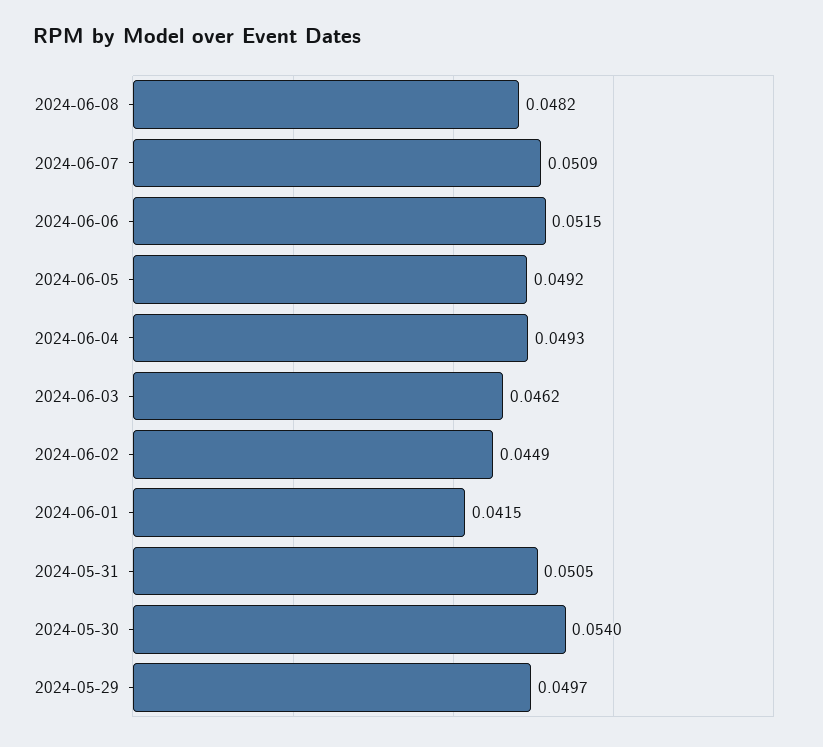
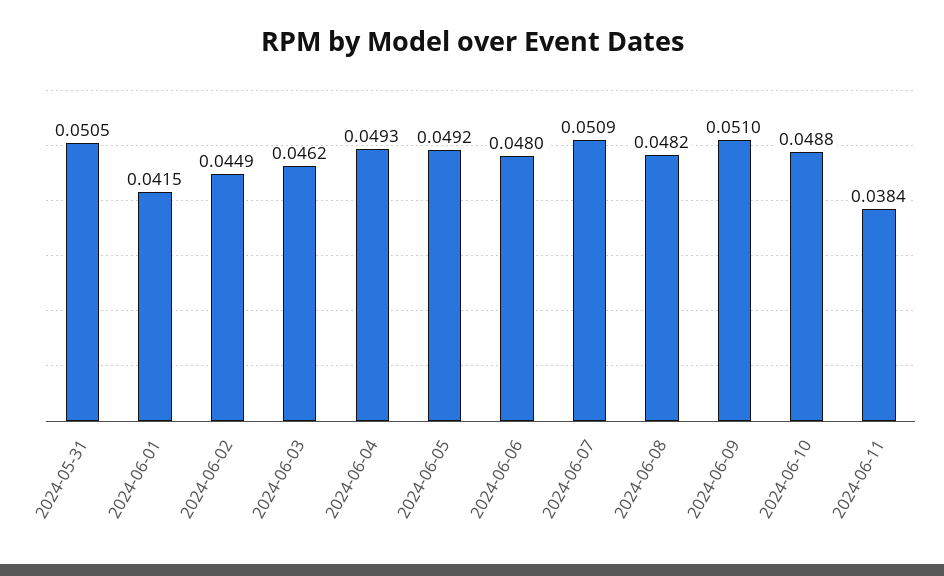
2024-06-06: 0.0515 -> 0.048
2024-05-30: 0.054 -> none
2024-05-29: 0.0497 -> none
2024-06-09: none -> 0.051
2024-06-10: none -> 0.0488
2024-06-11: none -> 0.0384

